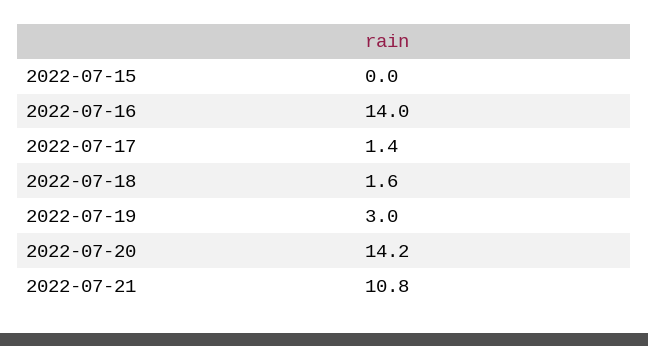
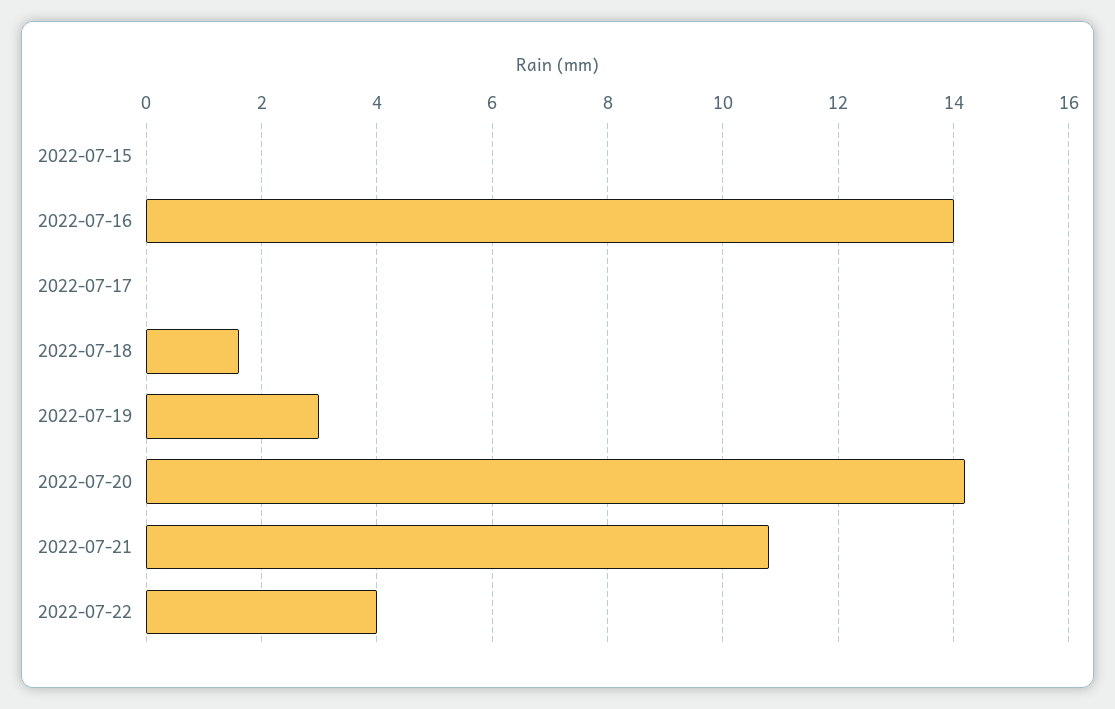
2022-07-17: 1.4 -> 0
2022-07-22: none -> 4

